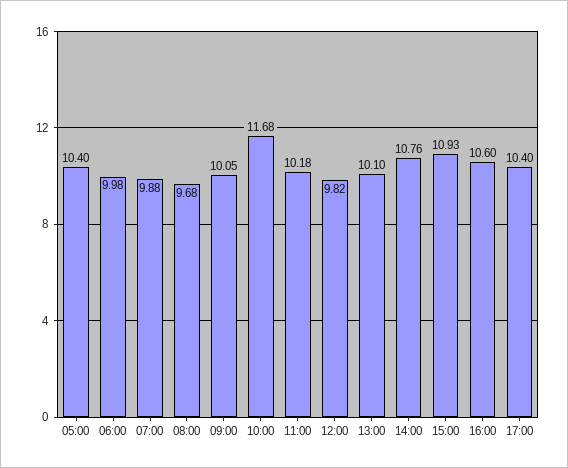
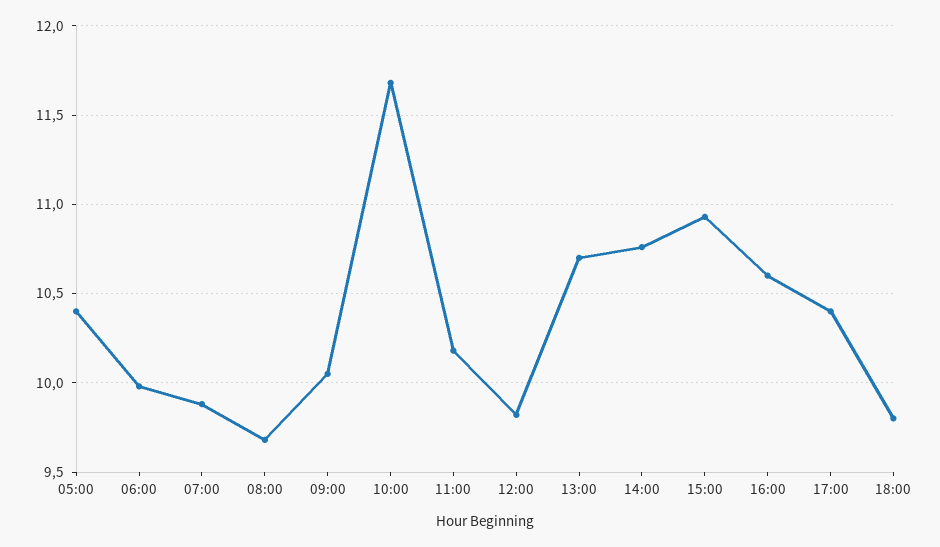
13:00: 10.1 -> 10.7
18:00: none -> 9.8

